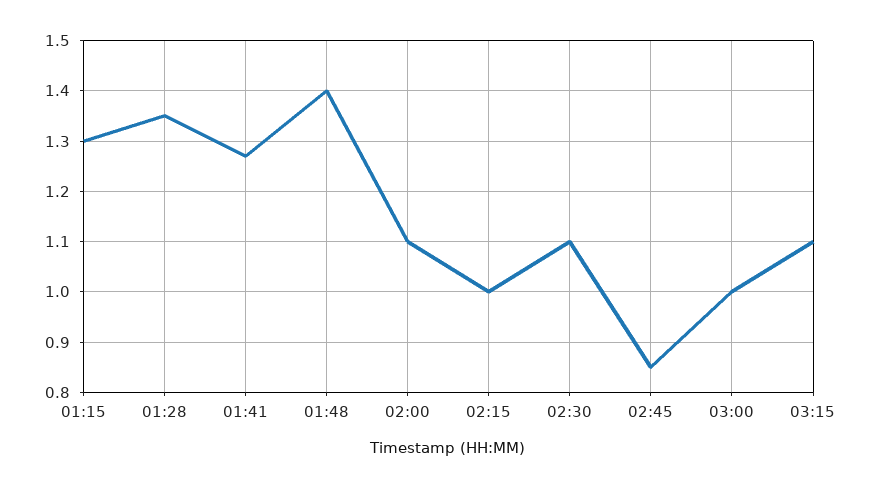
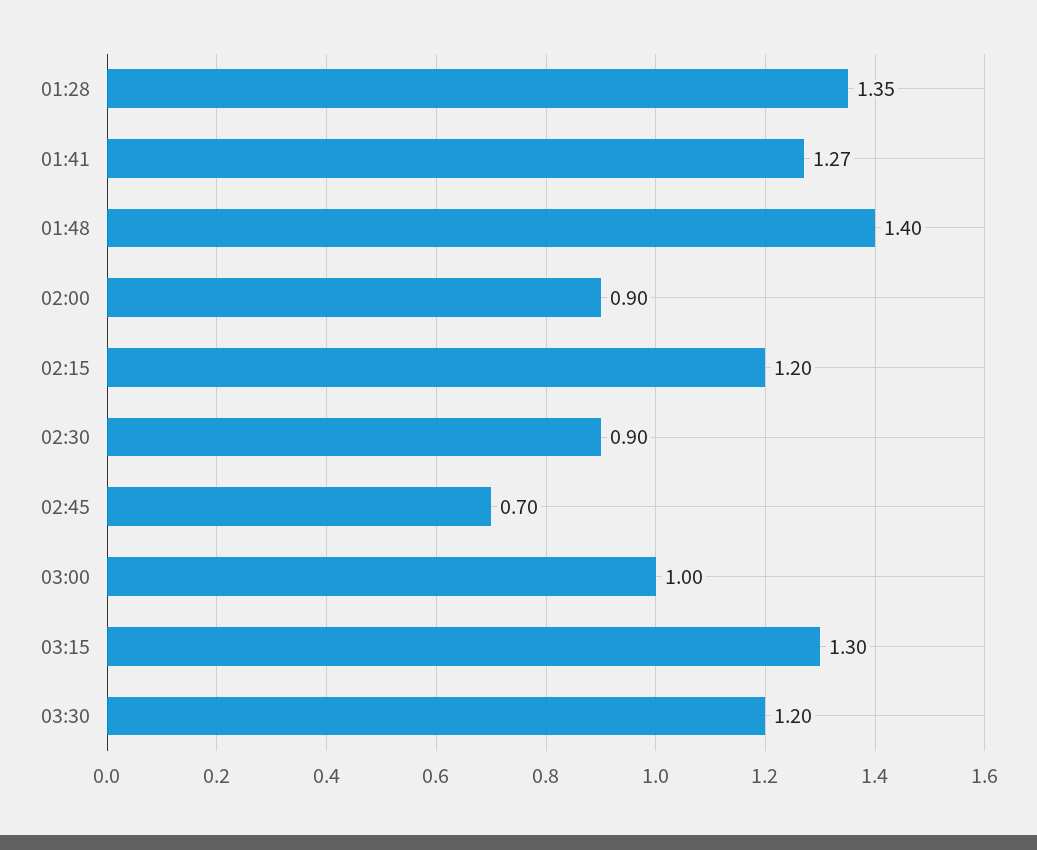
01:15: 1.3 -> none
02:00: 1.1 -> 0.9
02:15: 1 -> 1.2
02:30: 1.1 -> 0.9
02:45: 0.85 -> 0.7
03:15: 1.1 -> 1.3
03:30: none -> 1.2

